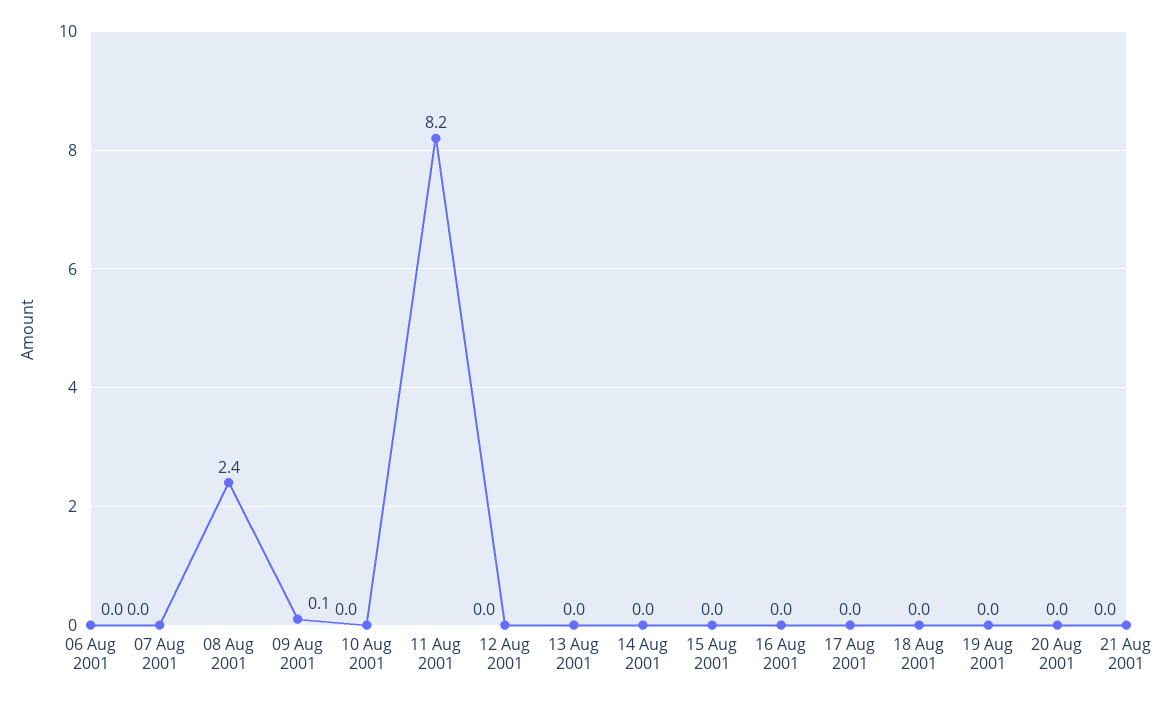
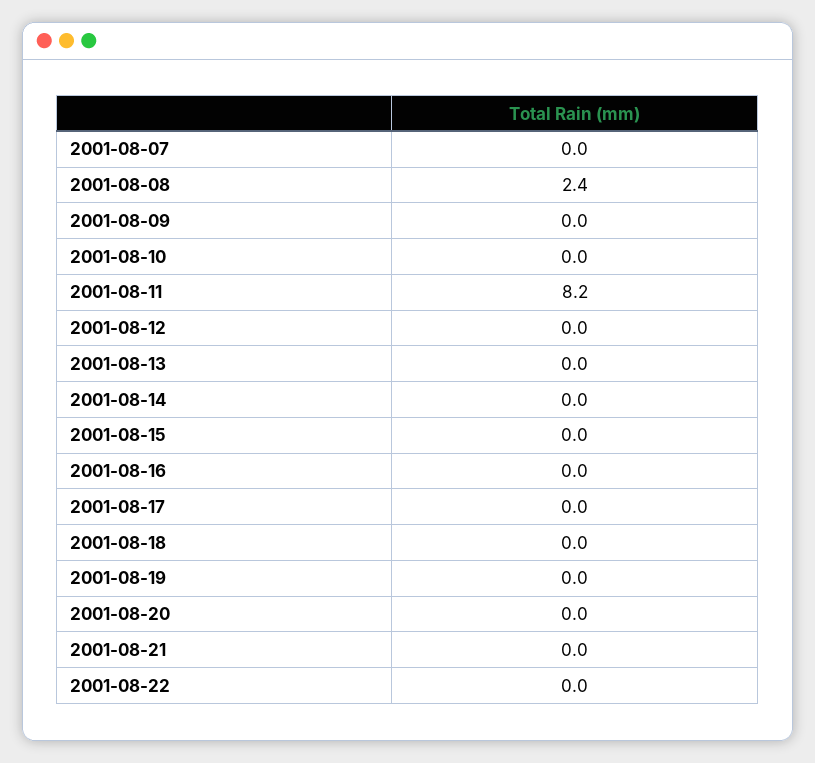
06 Aug 2001: 0 -> none
09 Aug 2001: 0.1 -> 0
2001-08-22: none -> 0

